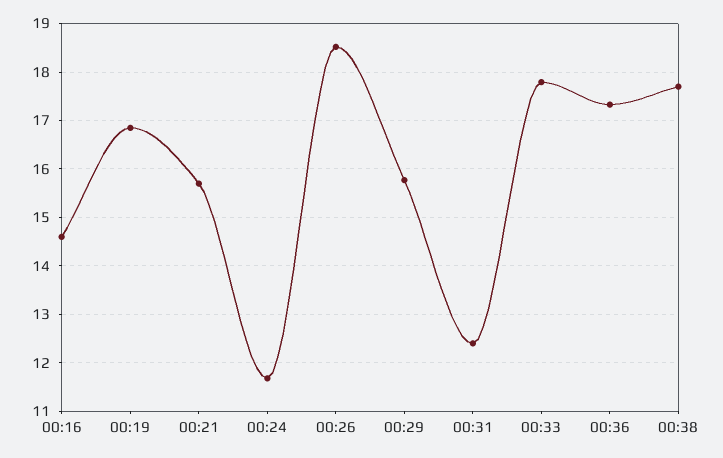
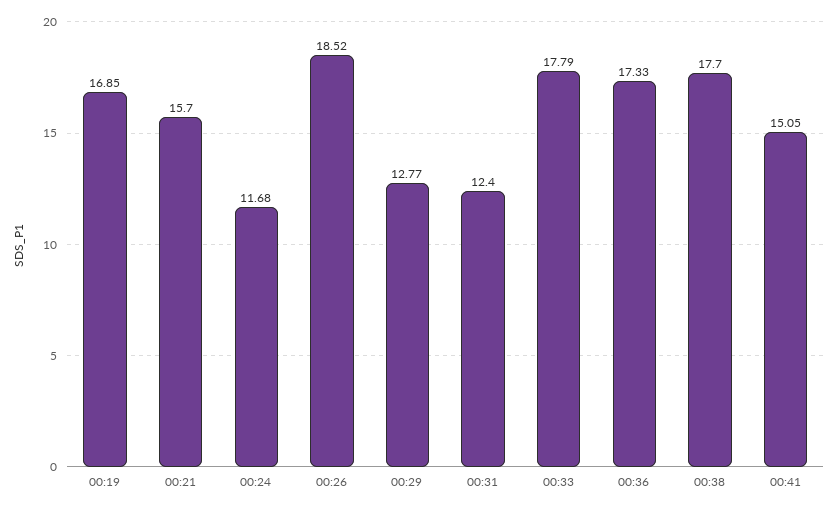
00:16: 14.6 -> none
00:29: 15.8 -> 12.77
00:41: none -> 15.05

